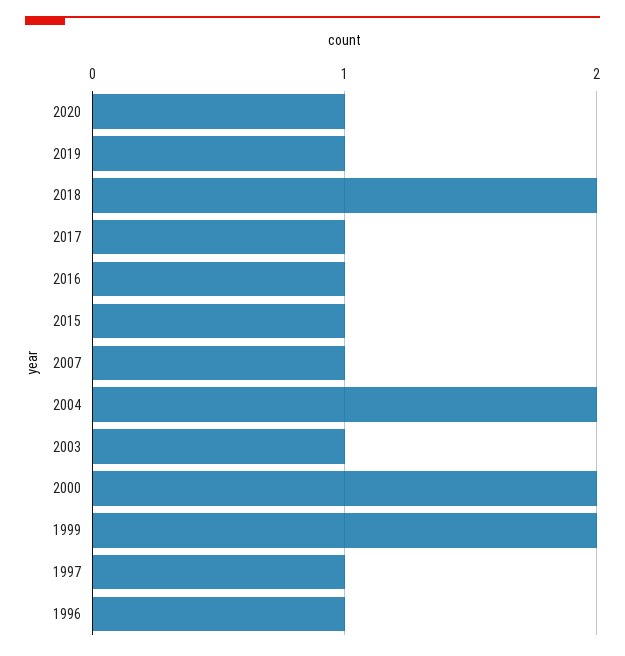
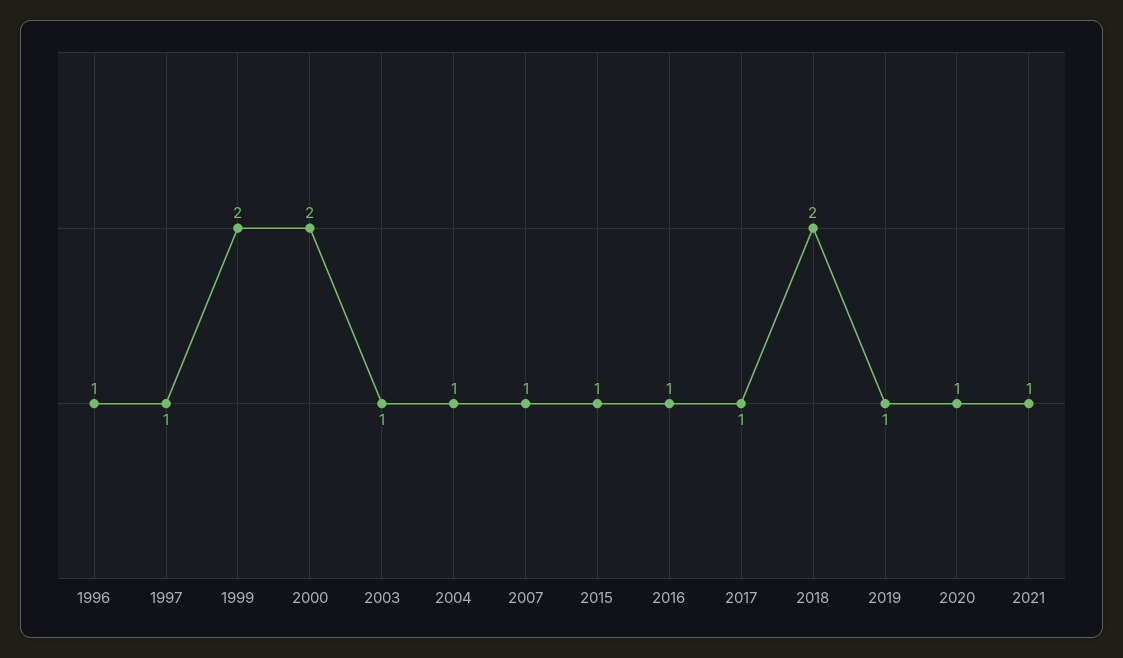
2004: 2 -> 1
2021: none -> 1

